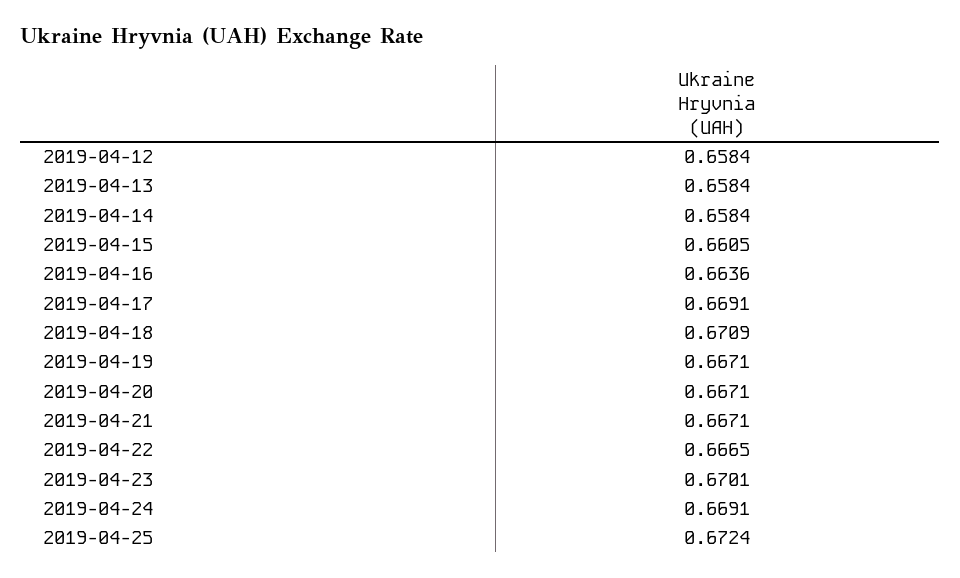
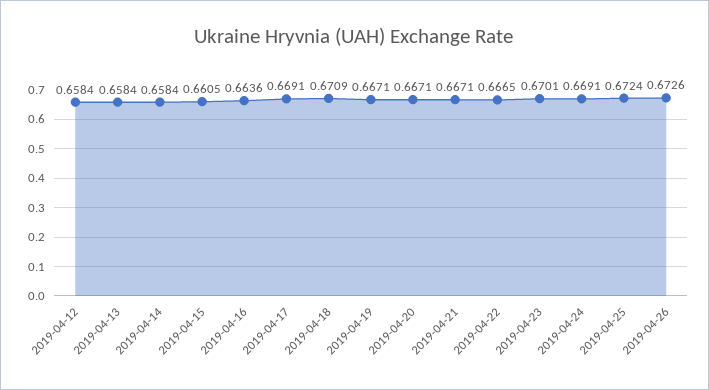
2019-04-26: none -> 0.6726

